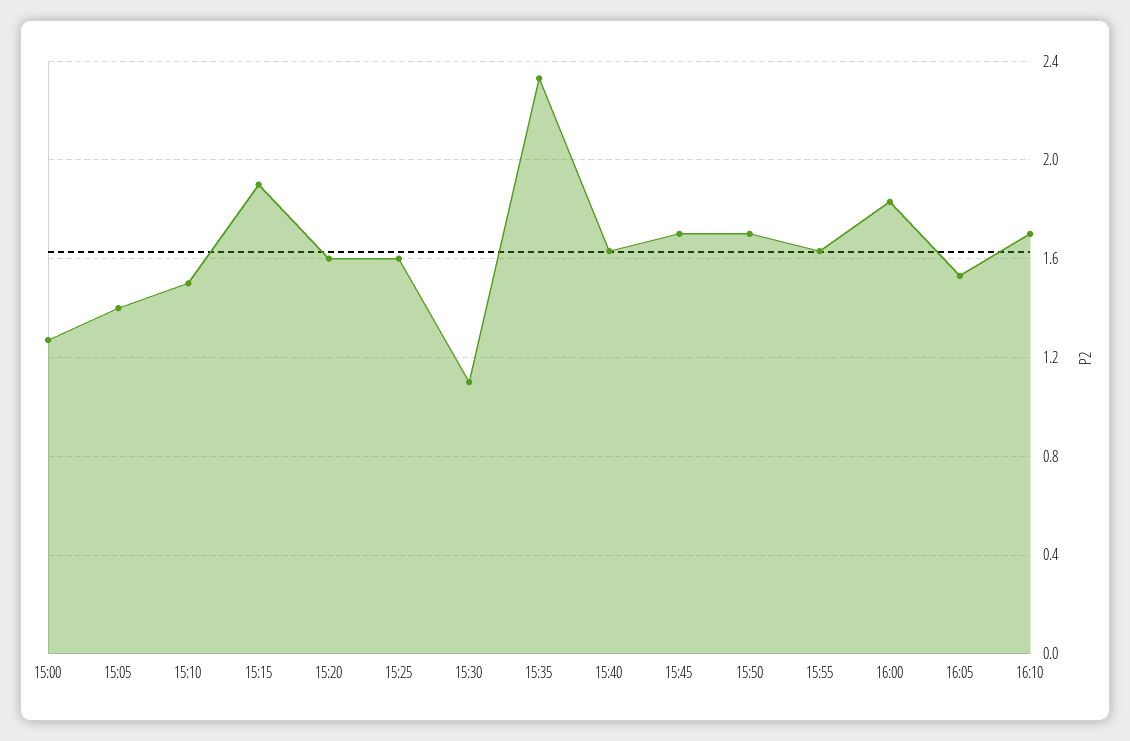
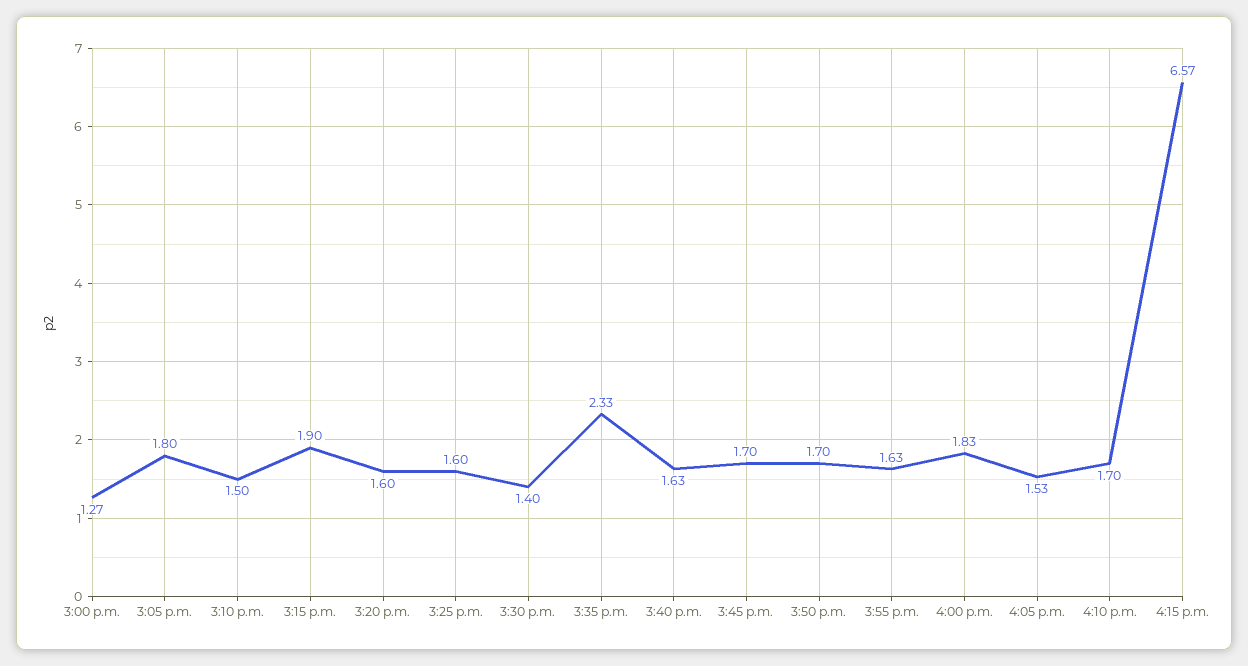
15:05: 1.4 -> 1.8
15:30: 1.1 -> 1.4
4:15 p.m.: none -> 6.57

